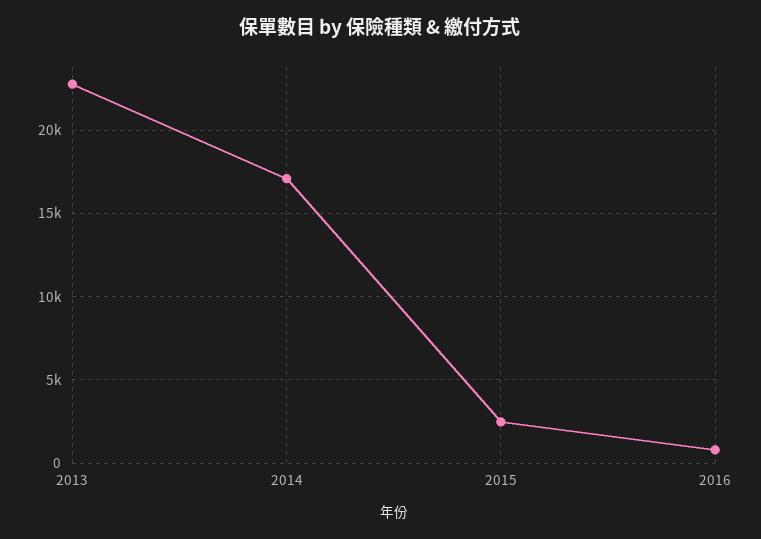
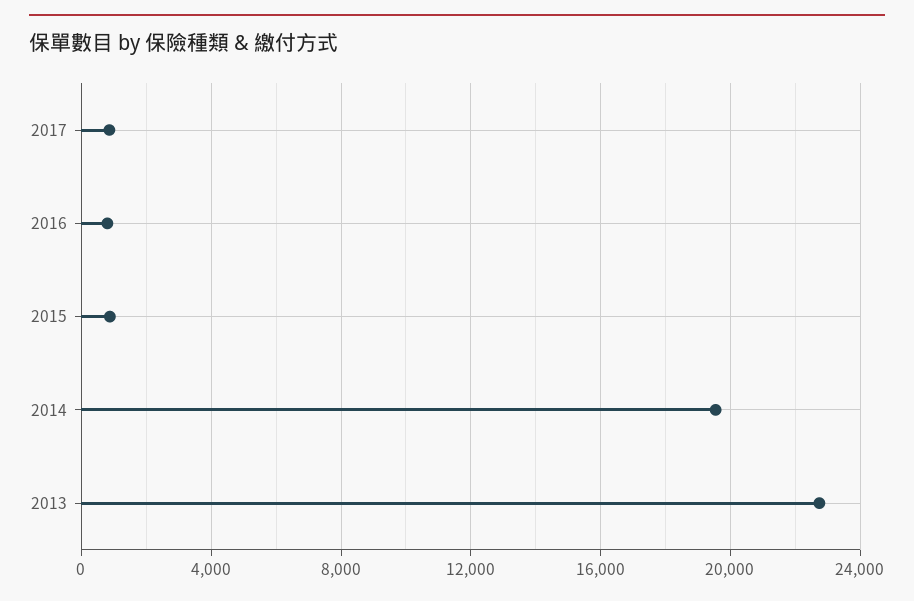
2014: 17000 -> 19500
2015: 2500 -> 1000
2017: none -> 1000

